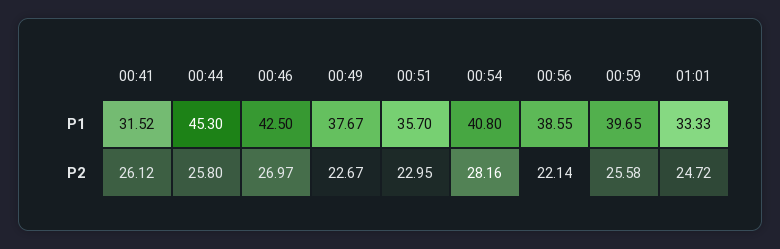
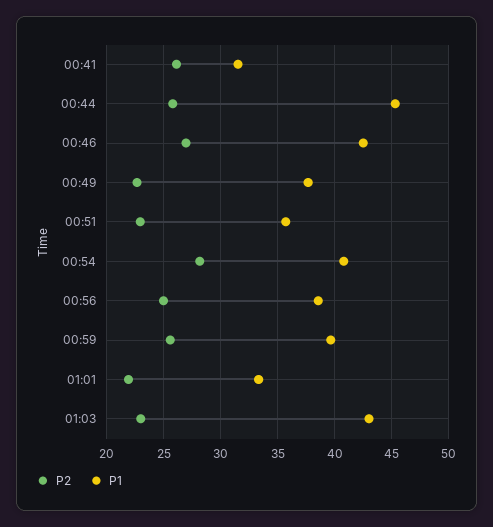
P2, 00:56: 22.14 -> 25
P2, 01:01: 24.72 -> 22
P2, 01:03: none -> 23
P1, 01:03: none -> 43

